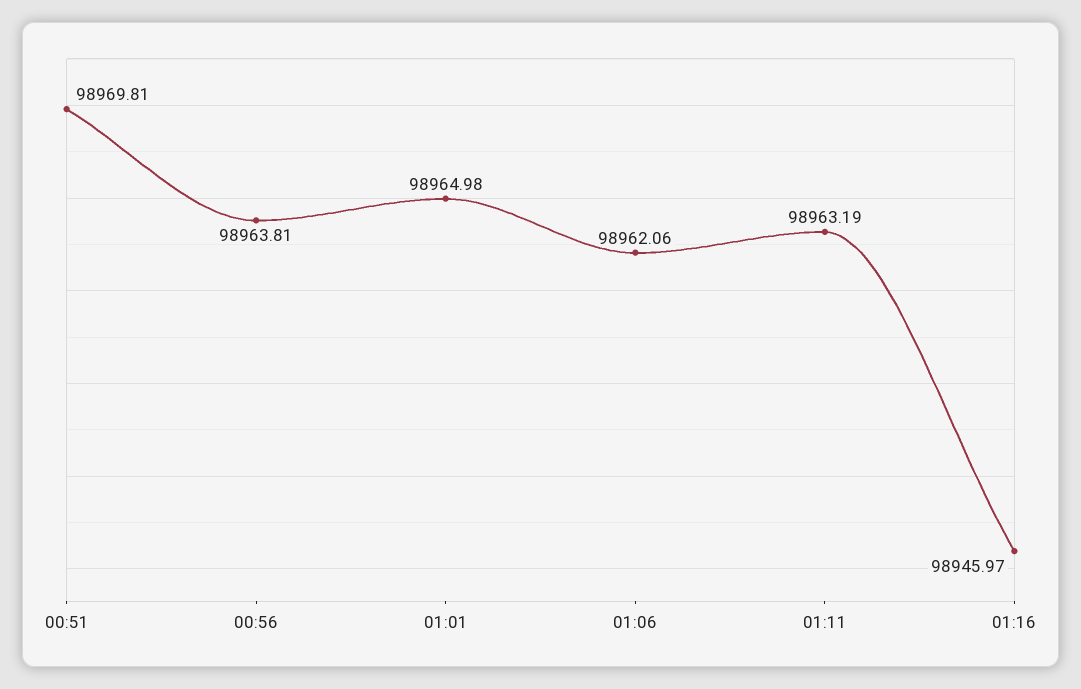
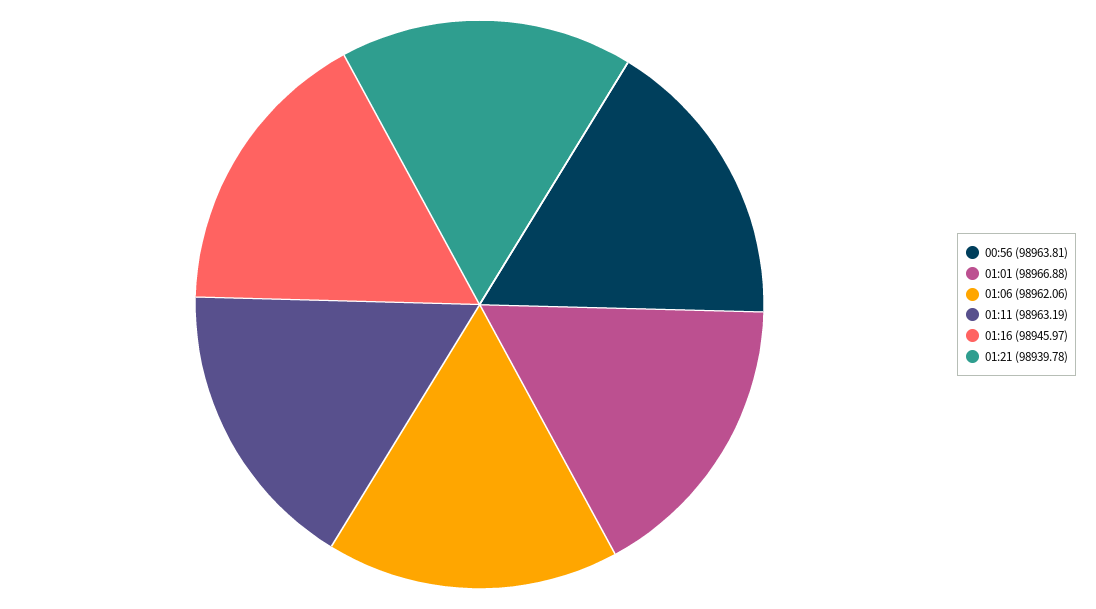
00:51: 98969.81 -> none
01:01: 98964.98 -> 98966.88
01:21: none -> 98939.78

